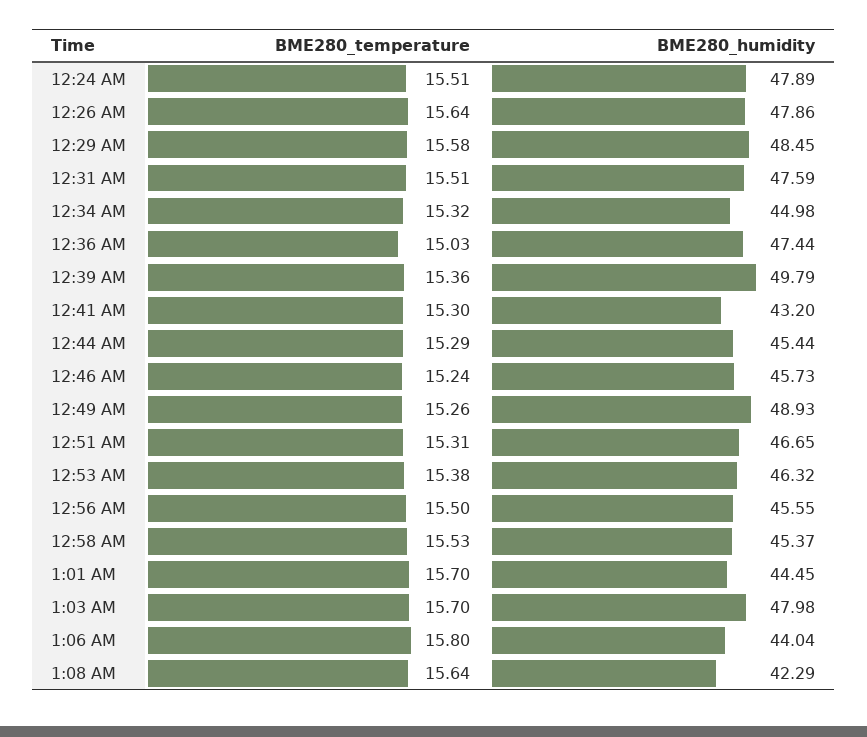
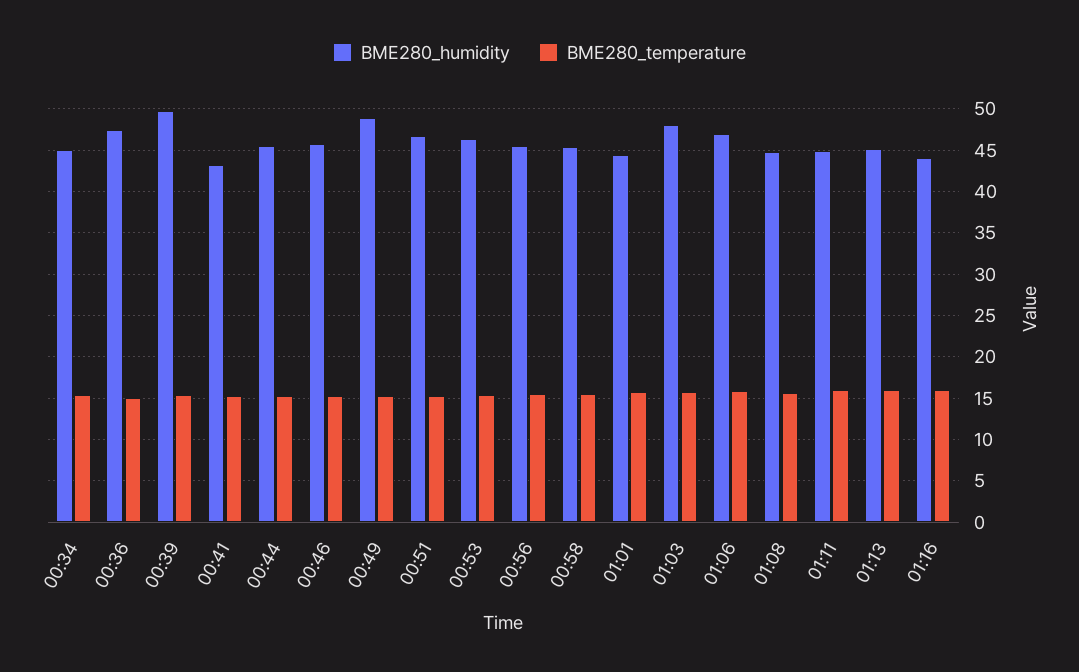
BME280_temperature, 12:24 AM: 15.51 -> none
BME280_humidity, 12:24 AM: 47.89 -> none
BME280_temperature, 12:26 AM: 15.64 -> none
BME280_humidity, 12:26 AM: 47.86 -> none
BME280_temperature, 12:29 AM: 15.58 -> none
BME280_humidity, 12:29 AM: 48.45 -> none
BME280_temperature, 12:31 AM: 15.51 -> none
BME280_humidity, 12:31 AM: 47.59 -> none
BME280_humidity, 1:06 AM: 44.04 -> 47
BME280_humidity, 1:08 AM: 42.29 -> 45
BME280_humidity, 01:11: none -> 45
BME280_temperature, 01:11: none -> 16
BME280_humidity, 01:13: none -> 45
BME280_temperature, 01:13: none -> 16
BME280_humidity, 01:16: none -> 44
BME280_temperature, 01:16: none -> 16

